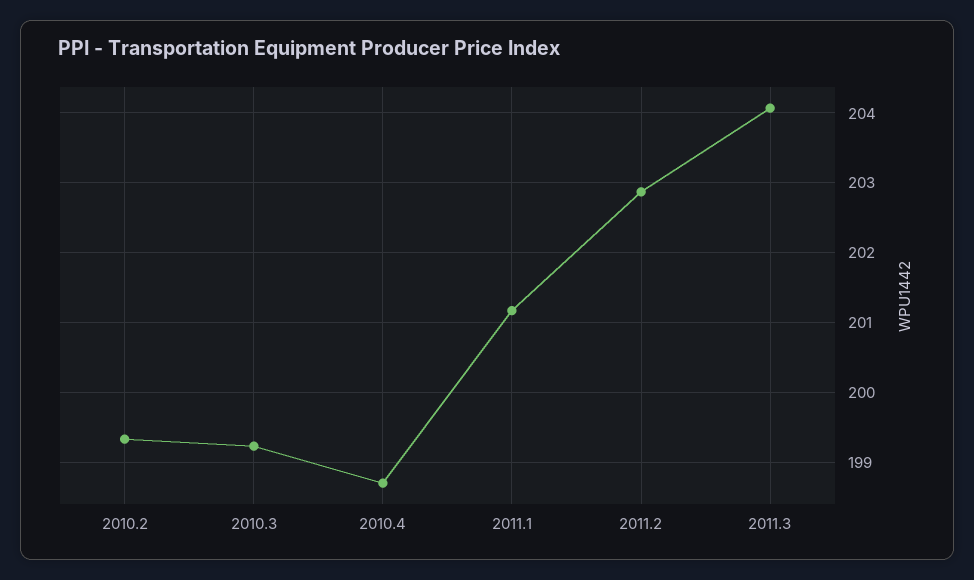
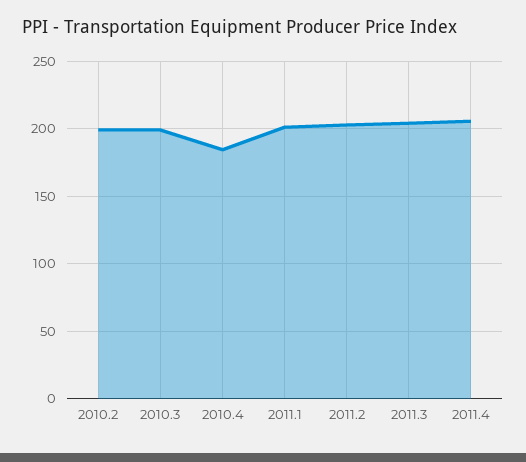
2010.4: 198.7 -> 185
2011.4: none -> 205

